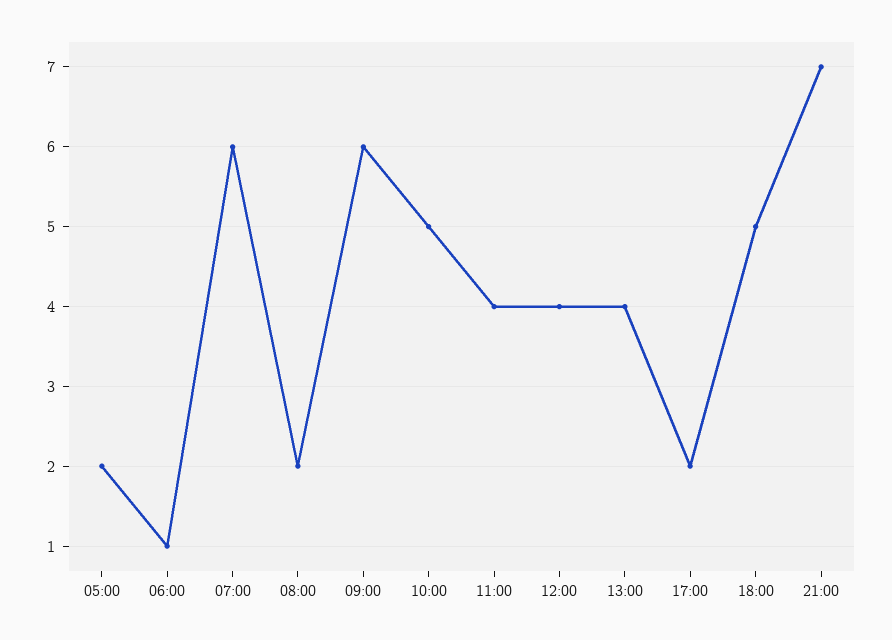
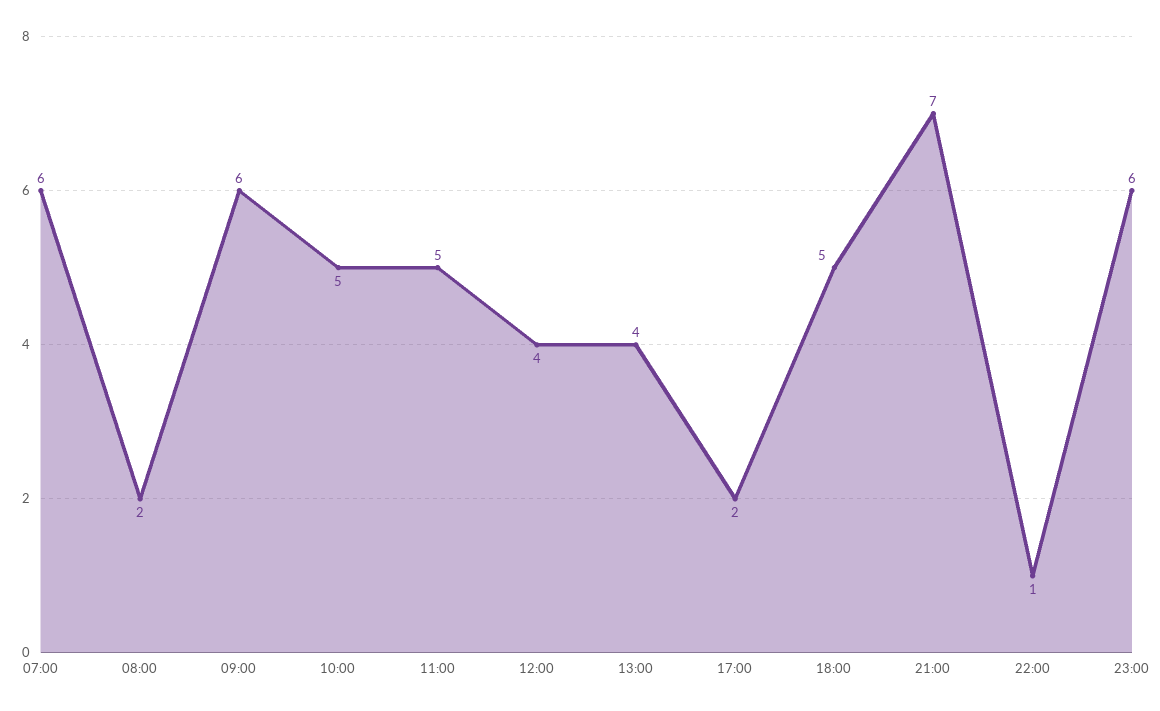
05:00: 2 -> none
06:00: 1 -> none
11:00: 4 -> 5
22:00: none -> 1
23:00: none -> 6

